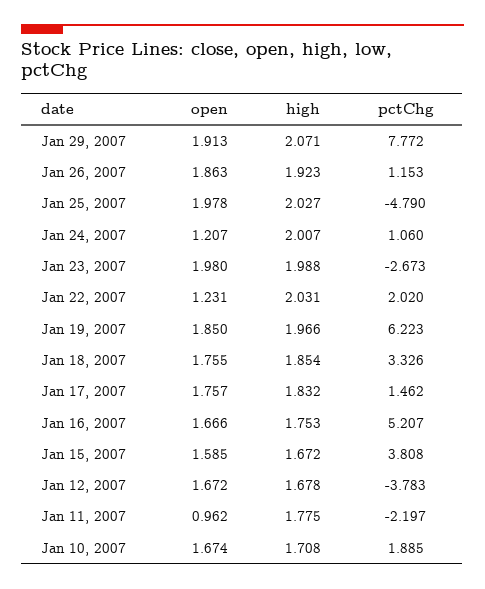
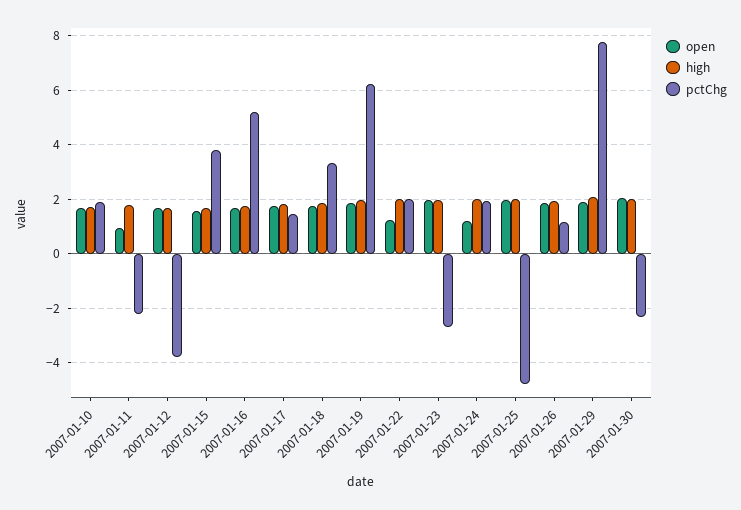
pctChg, Jan 24, 2007: 1.06 -> 2
open, 2007-01-30: none -> 2
high, 2007-01-30: none -> 2
pctChg, 2007-01-30: none -> -2.25

